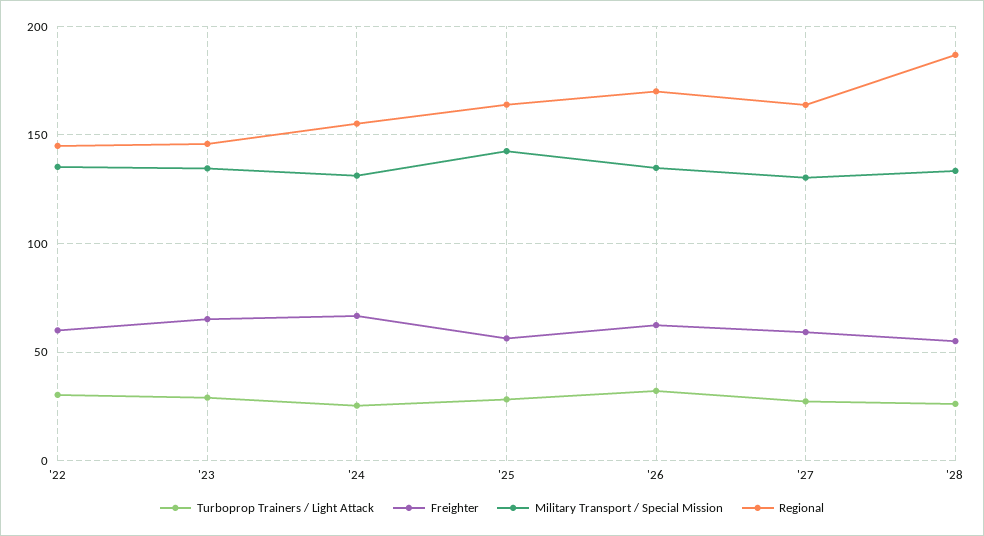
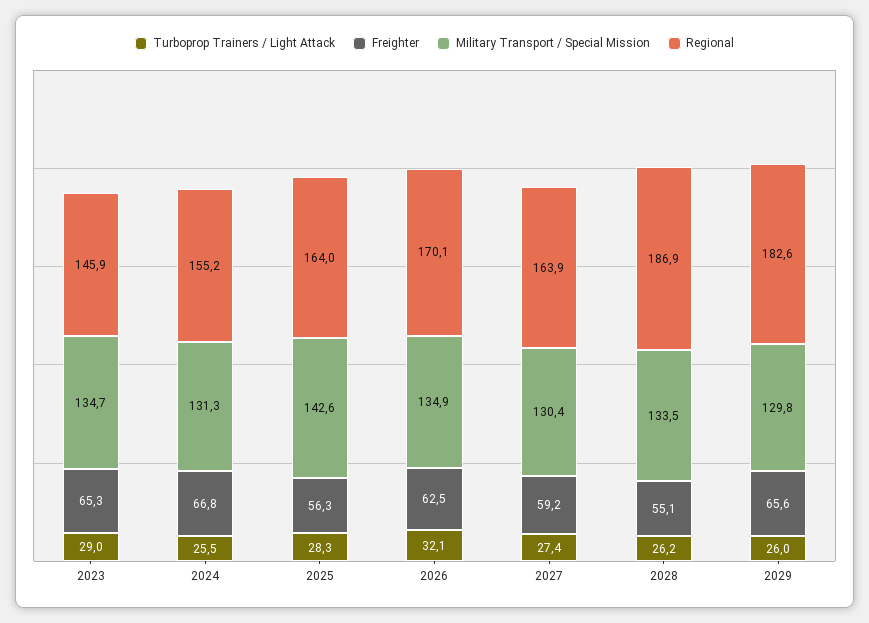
Turboprop Trainers / Light Attack, '22: 30 -> none
Freighter, '22: 60 -> none
Military Transport / Special Mission, '22: 135 -> none
Regional, '22: 145 -> none
Turboprop Trainers / Light Attack, 2029: none -> 26
Freighter, 2029: none -> 65.6
Military Transport / Special Mission, 2029: none -> 129.8
Regional, 2029: none -> 182.6

